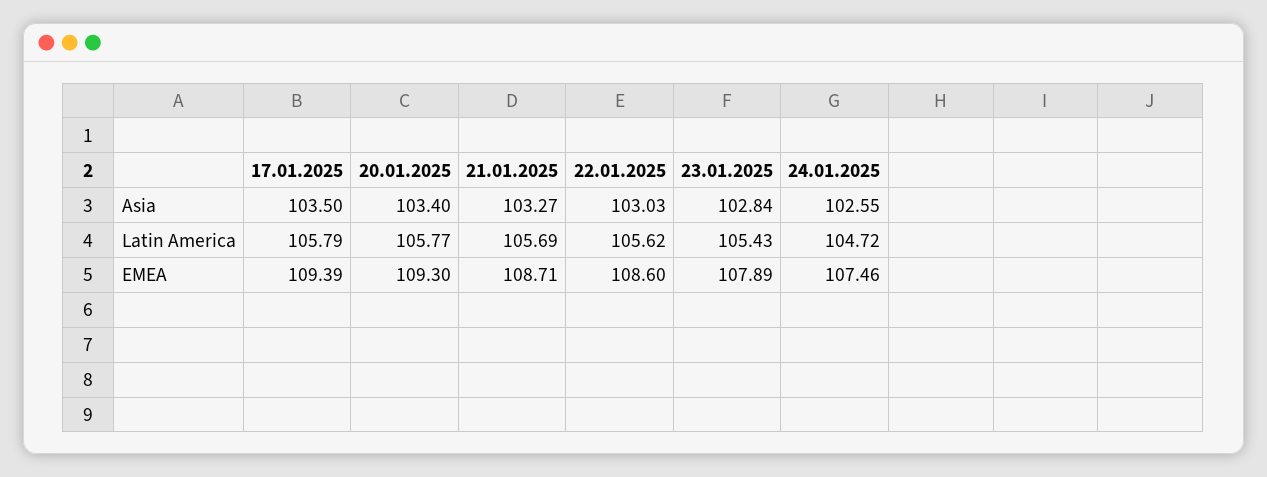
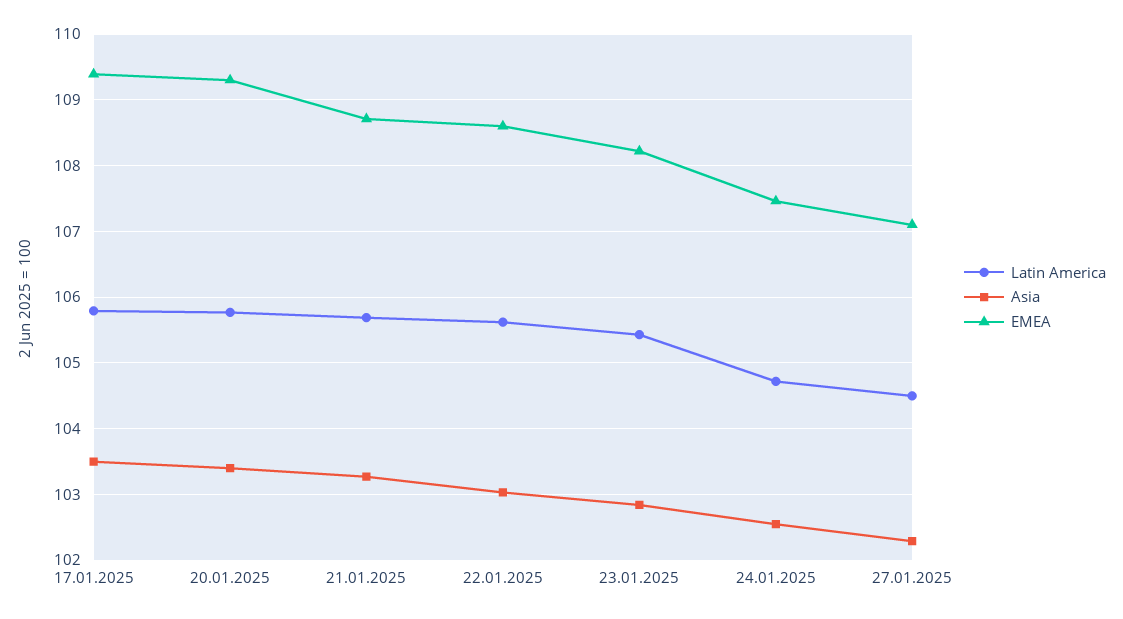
EMEA, 23.01.2025: 107.89 -> 108.2
Latin America, 27.01.2025: none -> 104.5
Asia, 27.01.2025: none -> 102.3
EMEA, 27.01.2025: none -> 107.1

